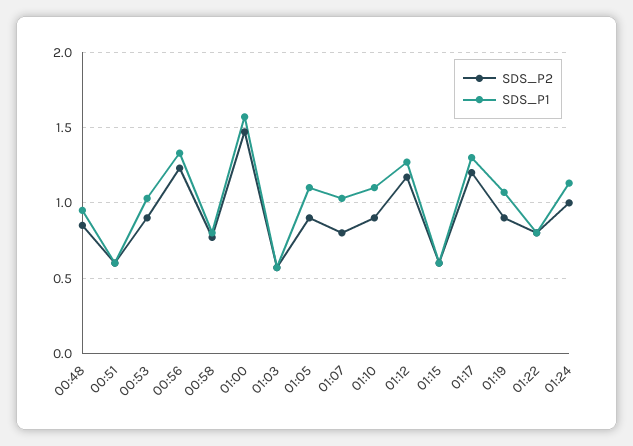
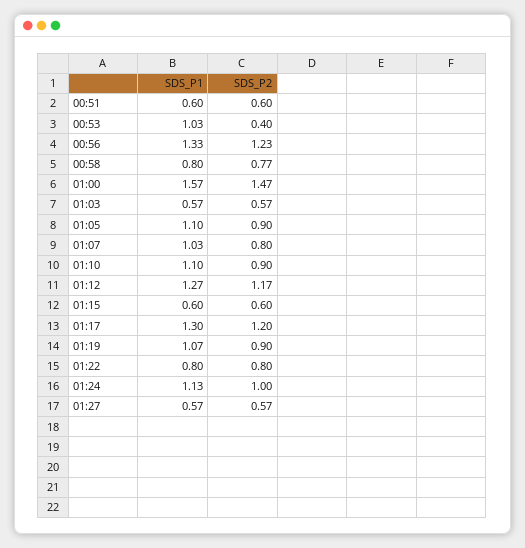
SDS_P2, 00:48: 0.85 -> none
SDS_P1, 00:48: 0.95 -> none
SDS_P2, 00:53: 0.9 -> 0.4
SDS_P1, 01:27: none -> 0.57
SDS_P2, 01:27: none -> 0.57

